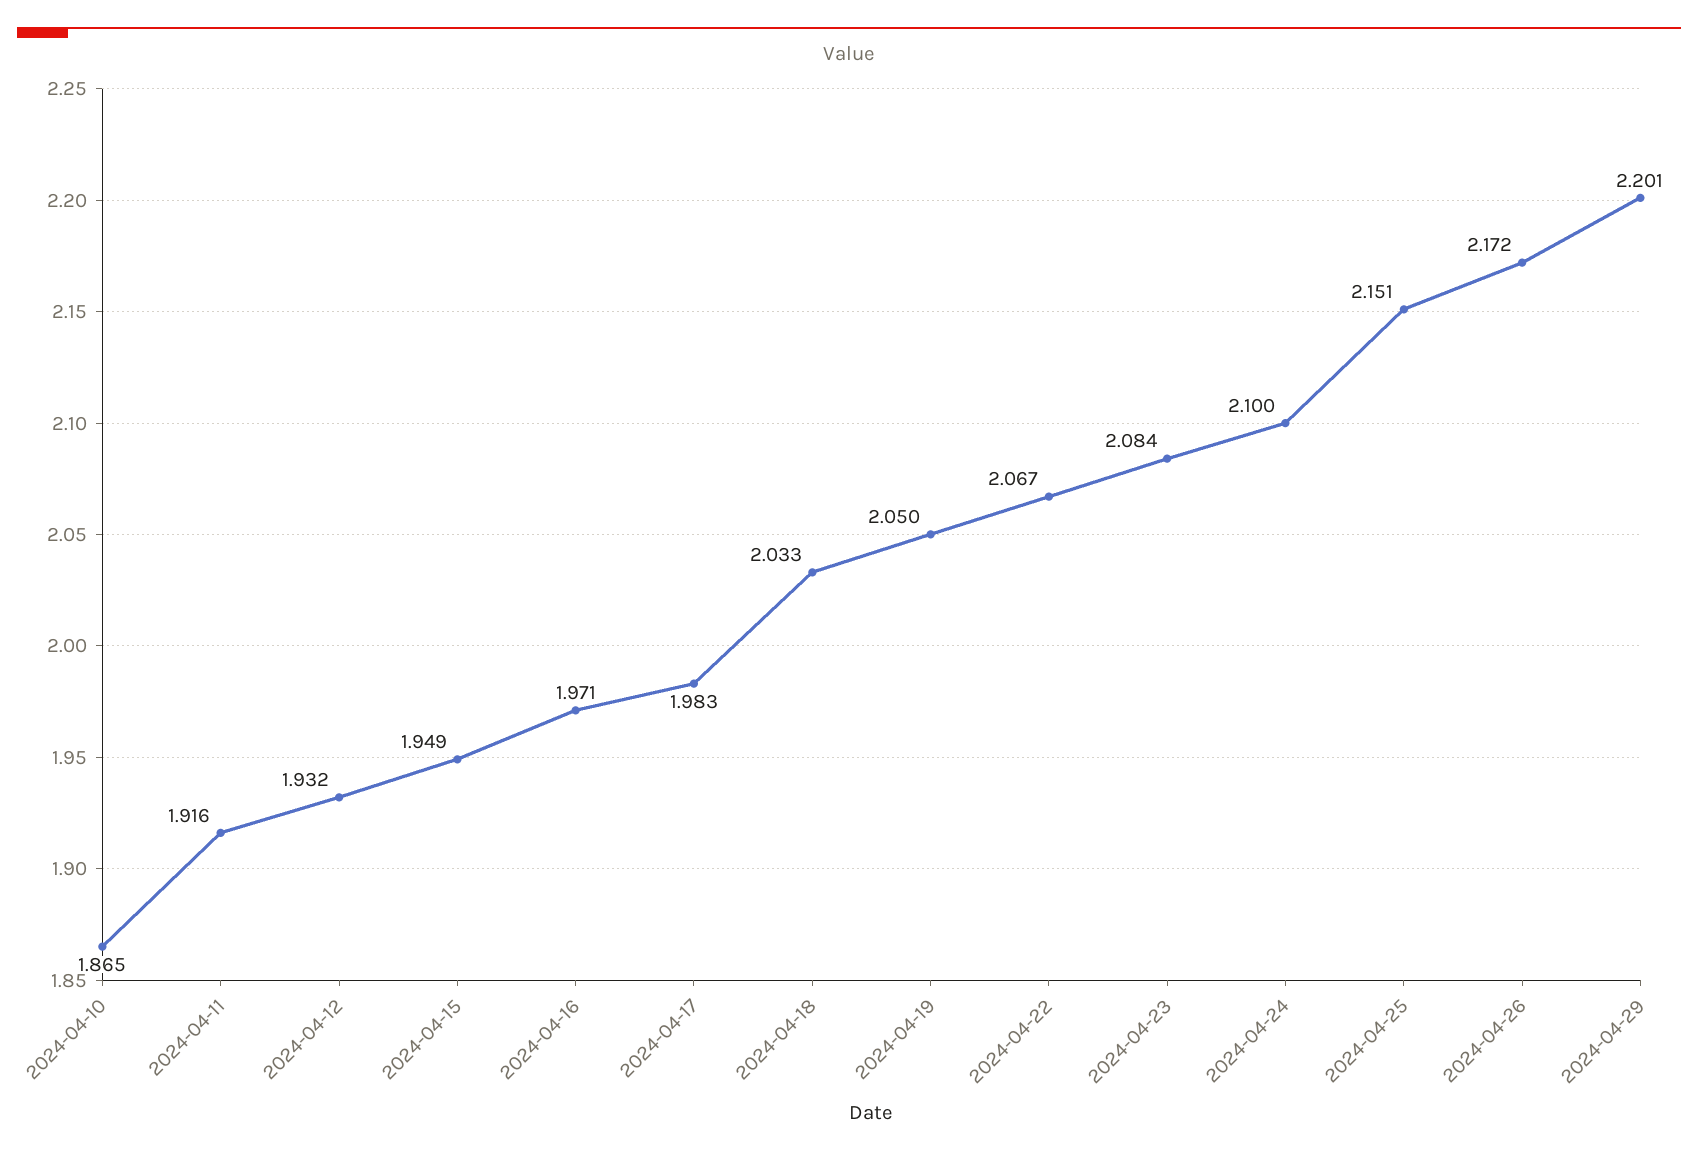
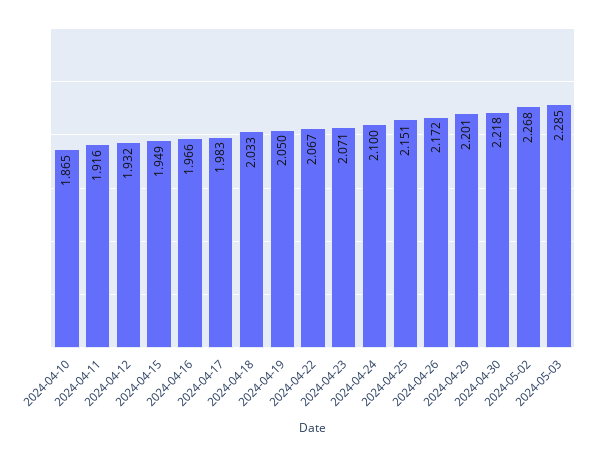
2024-04-16: 1.971 -> 1.966
2024-04-23: 2.084 -> 2.071
2024-04-30: none -> 2.218
2024-05-02: none -> 2.268
2024-05-03: none -> 2.285

